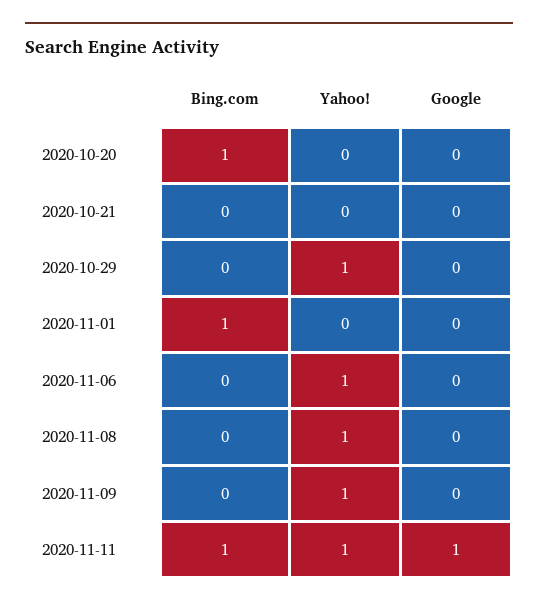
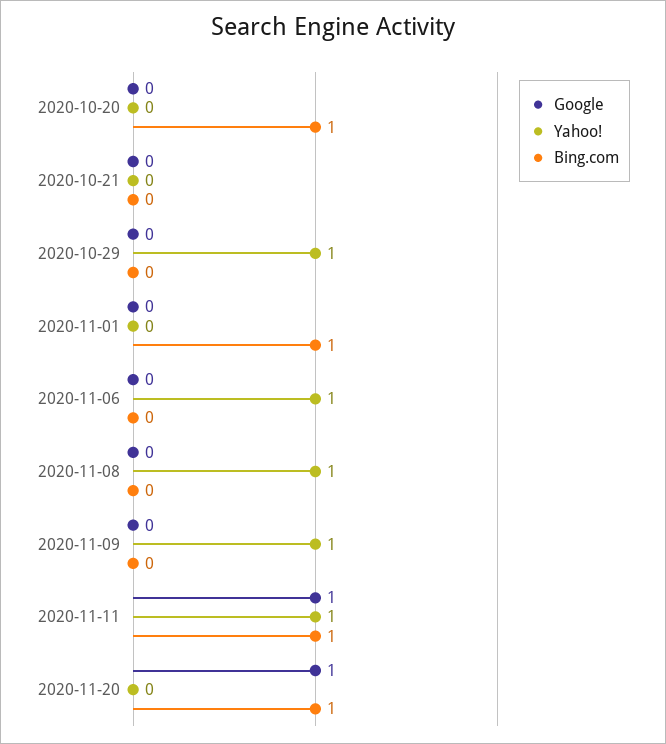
Google, 2020-11-20: none -> 1
Yahoo!, 2020-11-20: none -> 0
Bing.com, 2020-11-20: none -> 1

